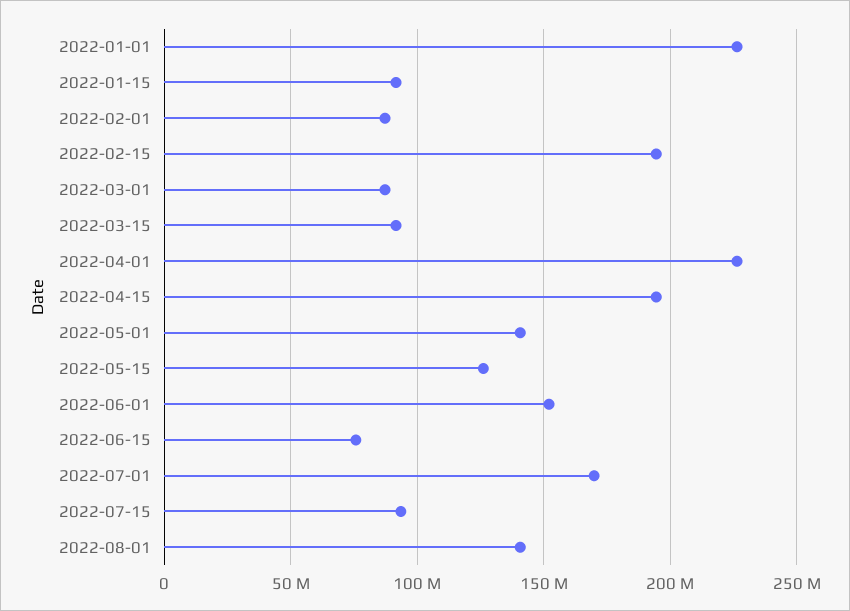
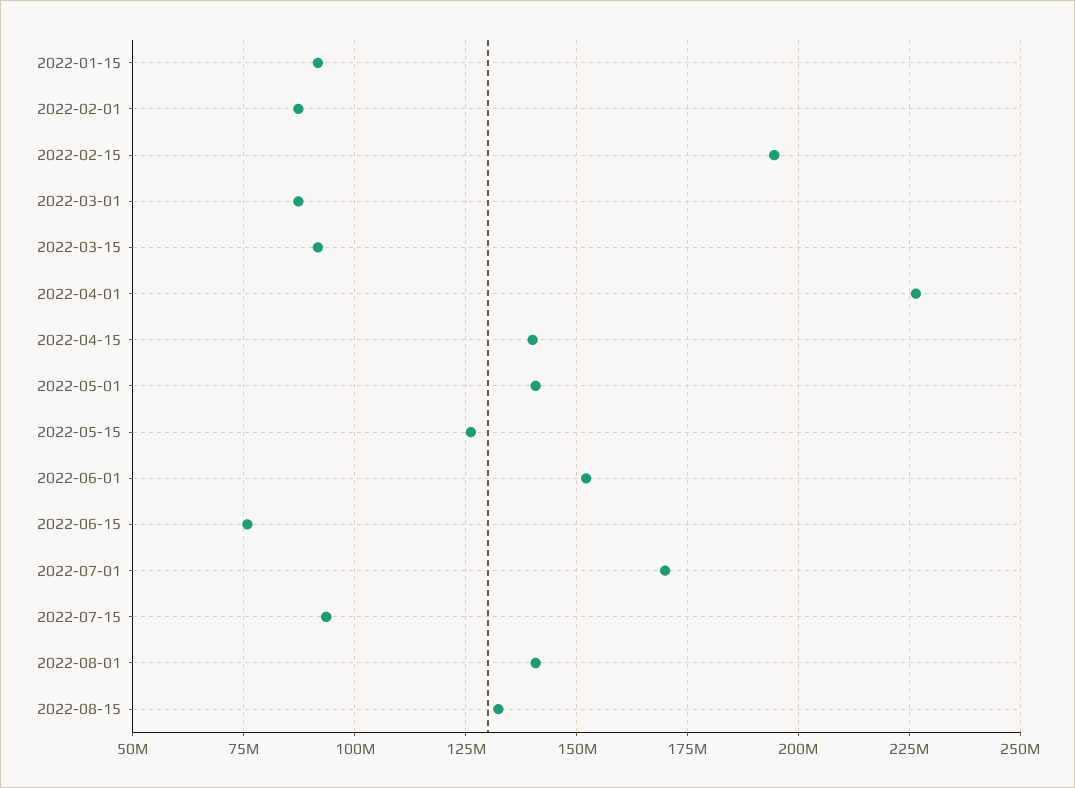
2022-01-01: 225000000 -> none
2022-04-15: 195000000 -> 140000000
2022-08-15: none -> 132500000

